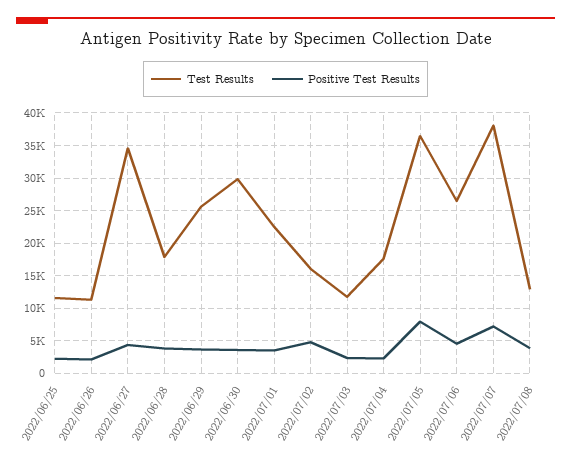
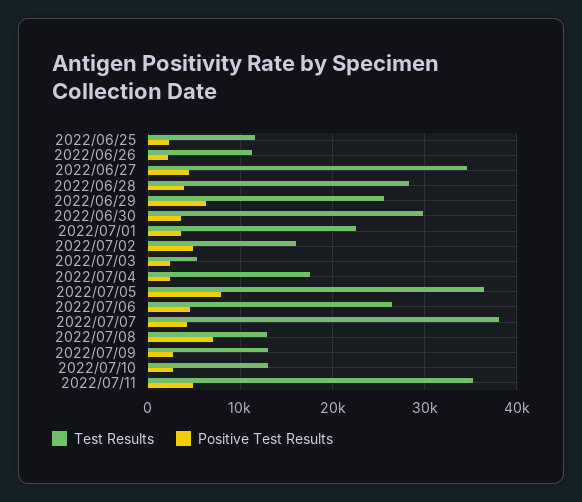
Test Results, 2022/06/28: 18000 -> 28000
Positive Test Results, 2022/06/29: 4000 -> 6000
Test Results, 2022/07/03: 12000 -> 5000
Positive Test Results, 2022/07/07: 7000 -> 4000
Positive Test Results, 2022/07/08: 4000 -> 7000
Test Results, 2022/07/09: none -> 13000
Positive Test Results, 2022/07/09: none -> 3000
Test Results, 2022/07/10: none -> 13000
Positive Test Results, 2022/07/10: none -> 3000
Test Results, 2022/07/11: none -> 35000
Positive Test Results, 2022/07/11: none -> 5000

